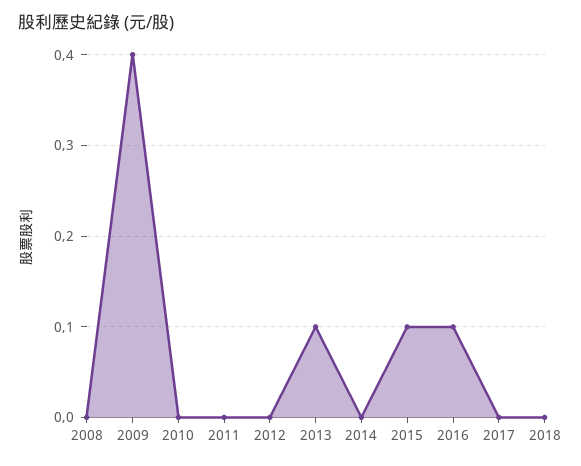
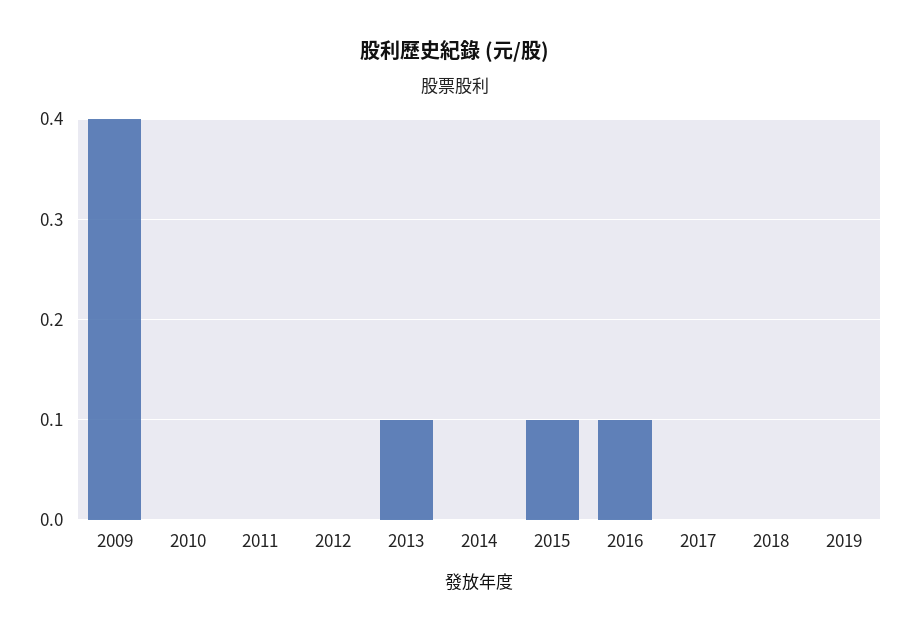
2008: 0 -> none
2019: none -> 0

